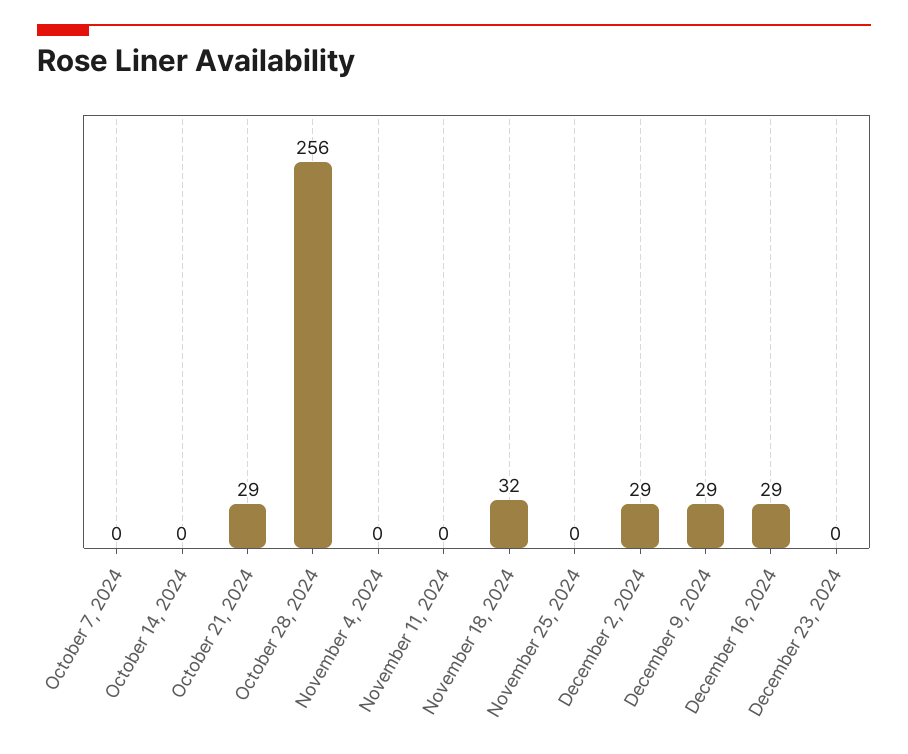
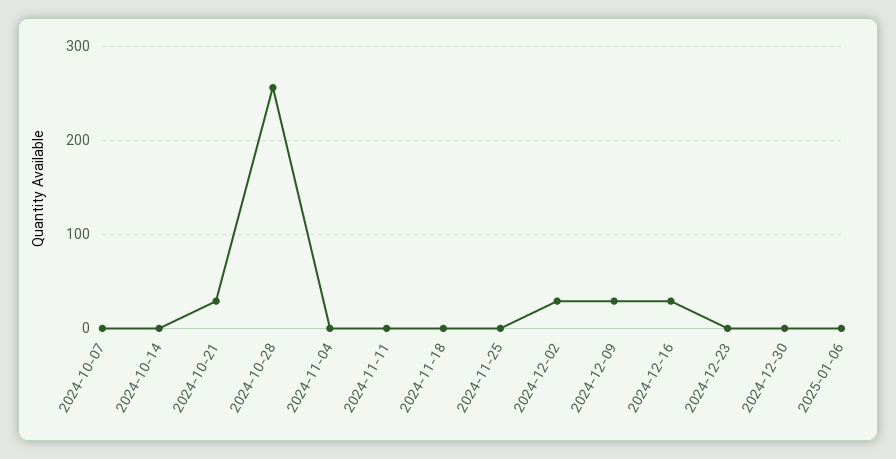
November 18, 2024: 32 -> 0
2024-12-30: none -> 0
2025-01-06: none -> 0

